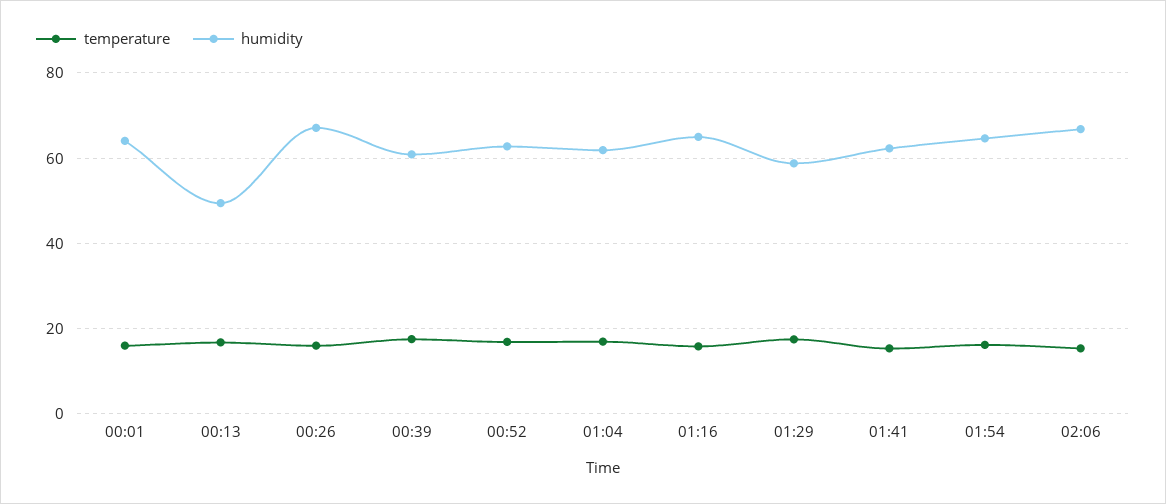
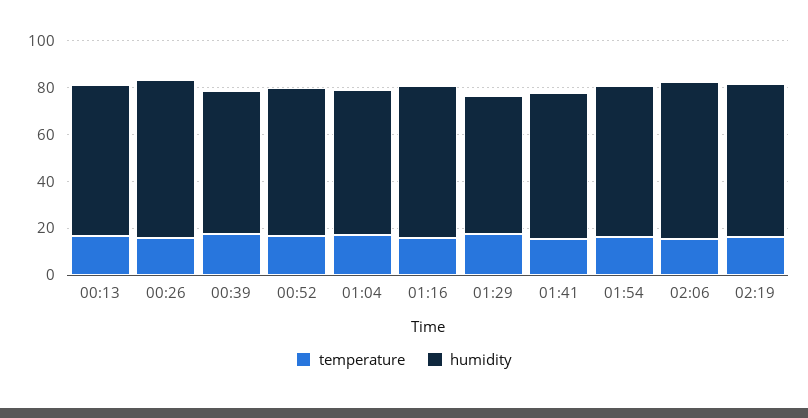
temperature, 00:01: 16 -> none
humidity, 00:01: 64 -> none
humidity, 00:13: 50 -> 65
temperature, 02:19: none -> 15
humidity, 02:19: none -> 65

